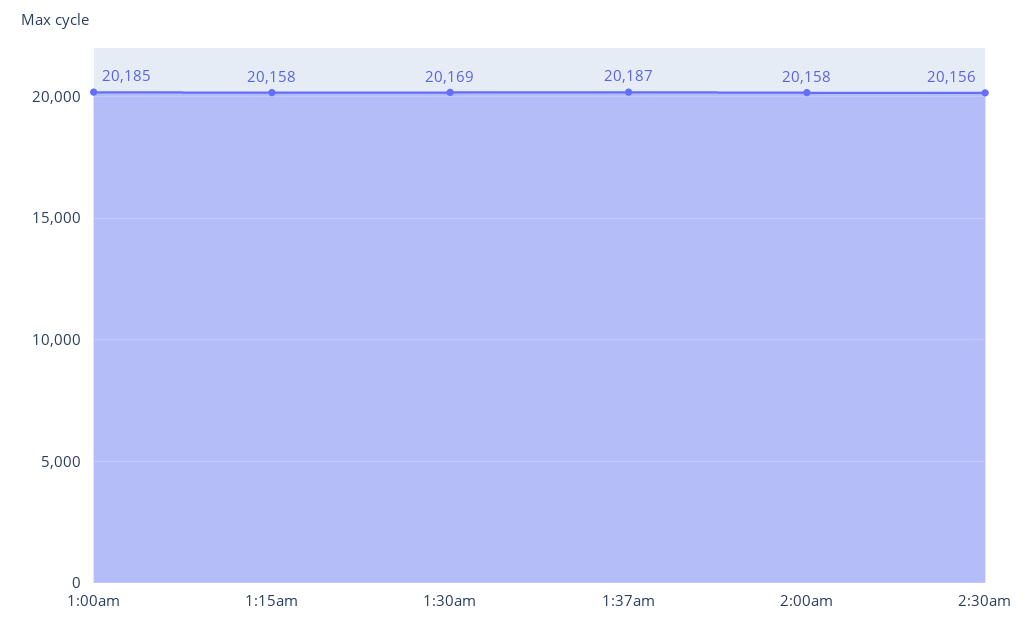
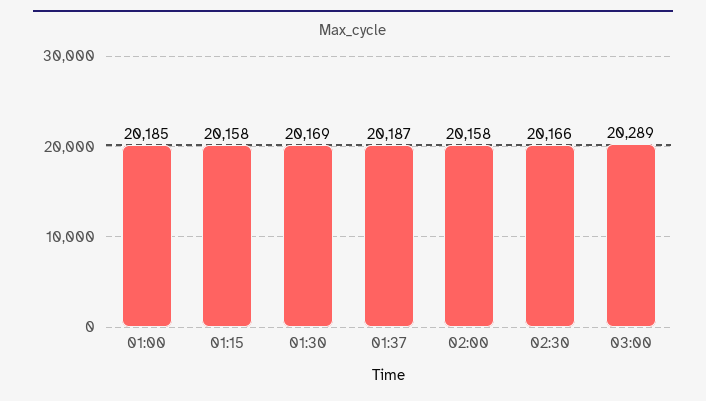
2:30am: 20156 -> 20166
03:00: none -> 20289

